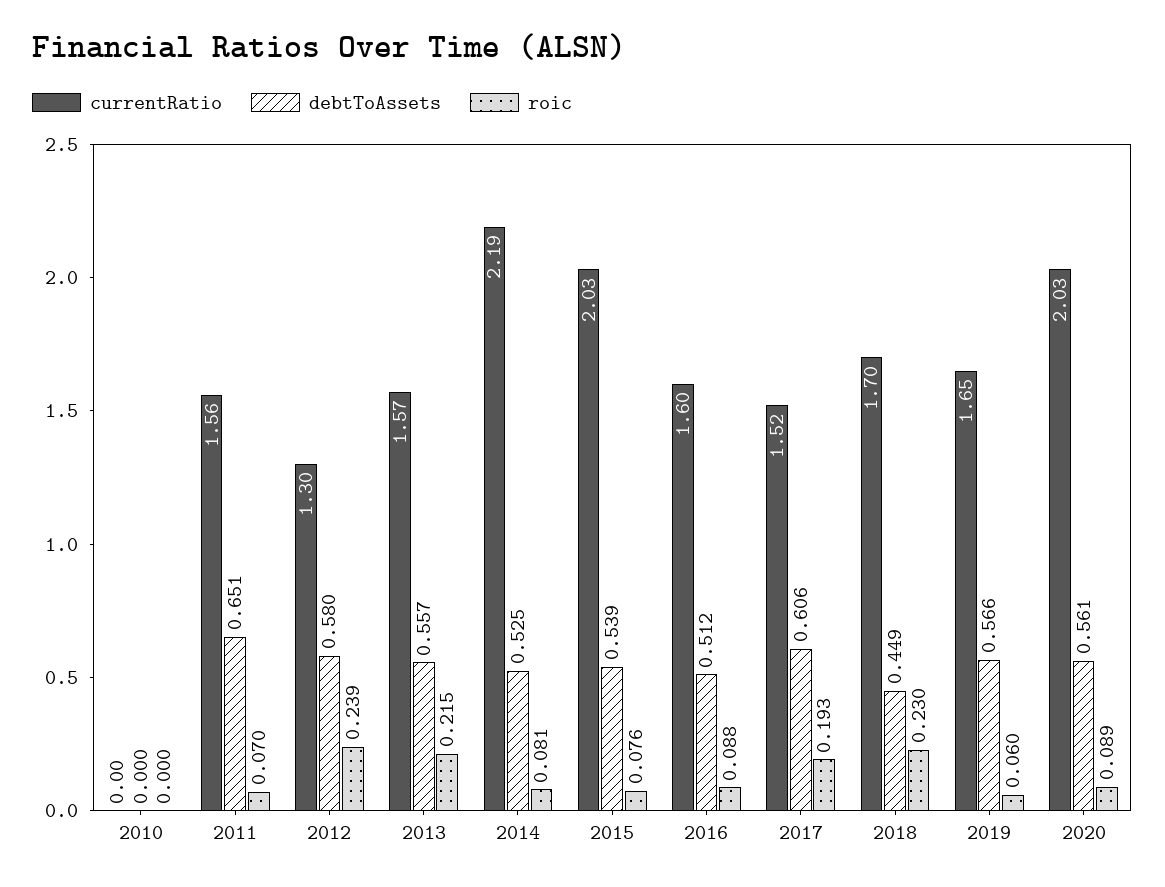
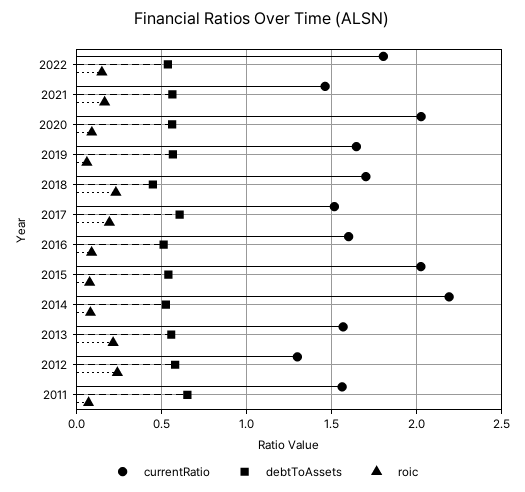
currentRatio, 2010: 0 -> none
debtToAssets, 2010: 0 -> none
roic, 2010: 0 -> none
currentRatio, 2022: none -> 1.8
debtToAssets, 2022: none -> 0.55
roic, 2022: none -> 0.15
currentRatio, 2021: none -> 1.45
debtToAssets, 2021: none -> 0.55
roic, 2021: none -> 0.15

